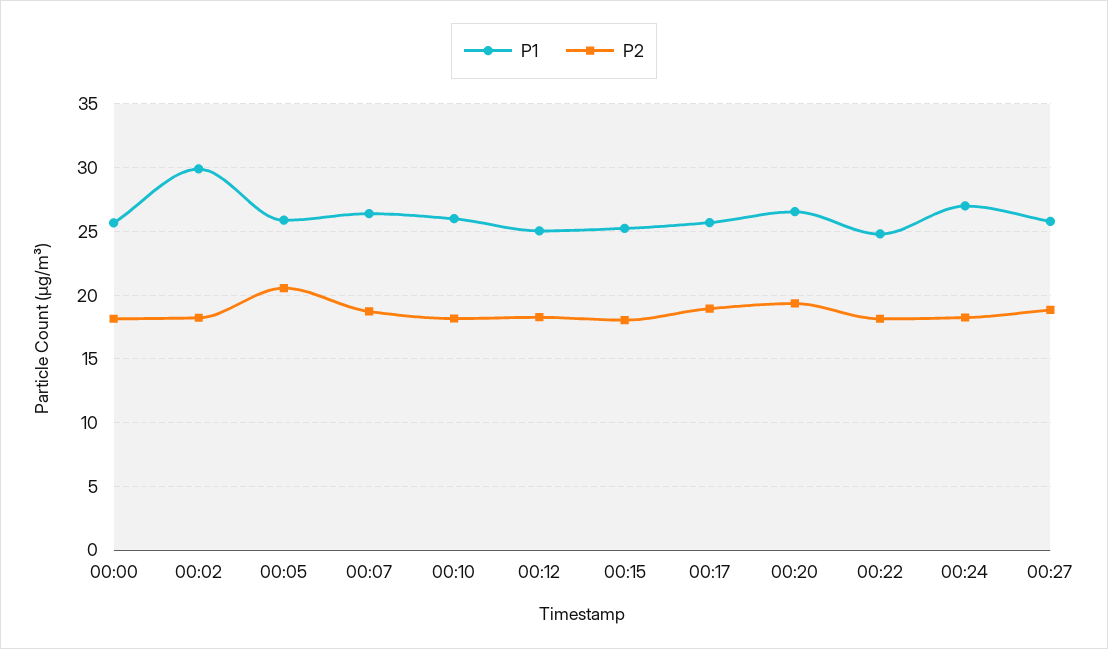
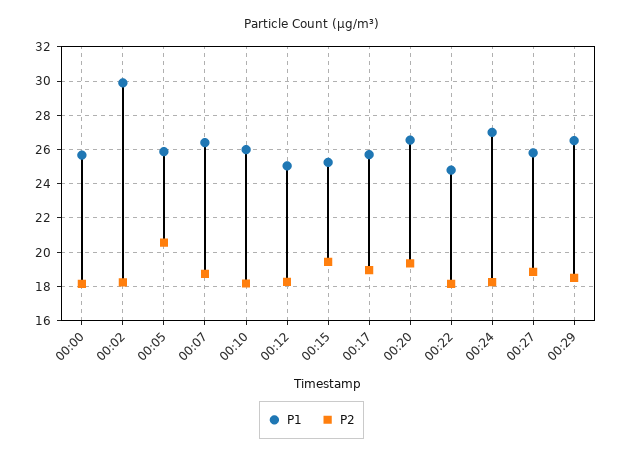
P2, 00:15: 18 -> 19.5
P1, 00:29: none -> 26.5
P2, 00:29: none -> 18.5

